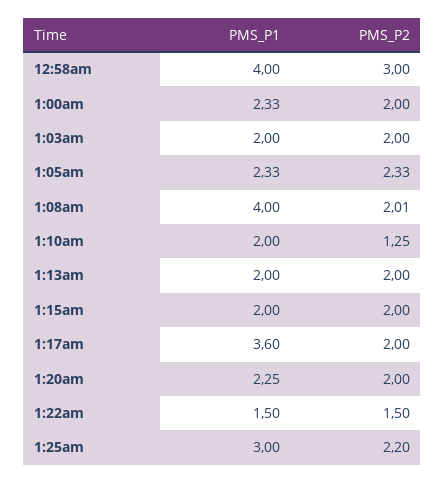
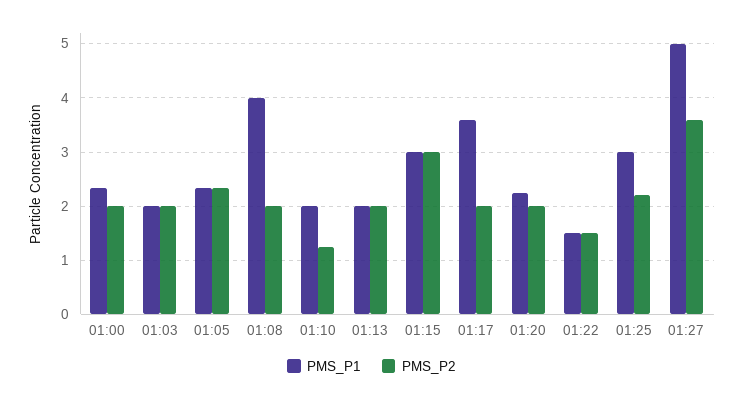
PMS_P1, 12:58am: 4 -> none
PMS_P2, 12:58am: 3 -> none
PMS_P1, 1:15am: 2 -> 3
PMS_P2, 1:15am: 2 -> 3
PMS_P1, 01:27: none -> 5
PMS_P2, 01:27: none -> 3.6

